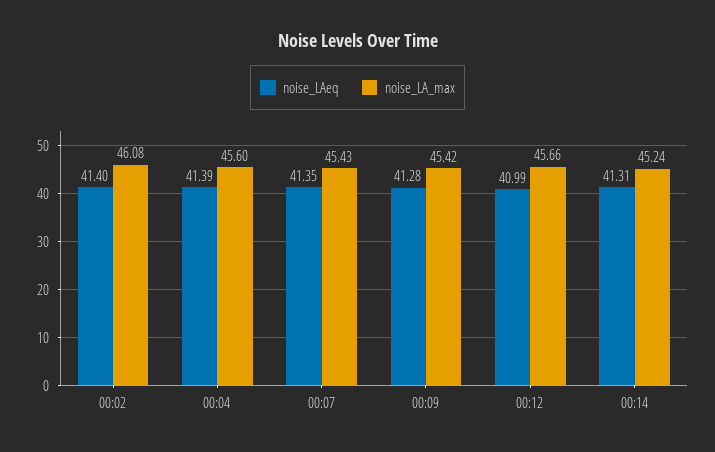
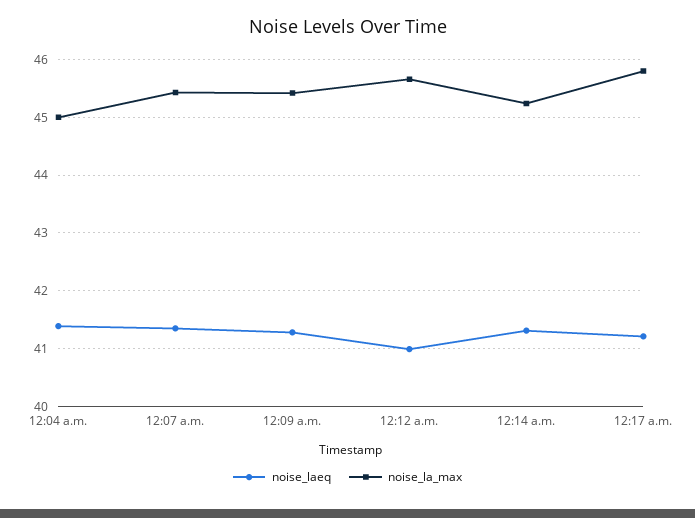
noise_LAeq, 00:02: 41.4 -> none
noise_LA_max, 00:02: 46.08 -> none
noise_LA_max, 00:04: 45.6 -> 45
noise_LAeq, 12:17 a.m.: none -> 41.2
noise_LA_max, 12:17 a.m.: none -> 45.8

